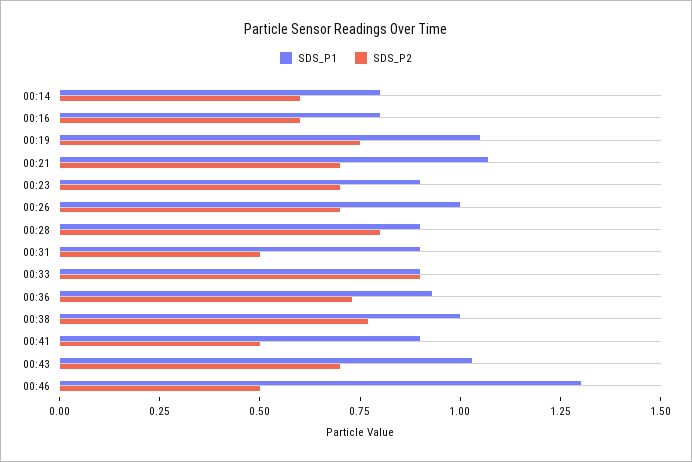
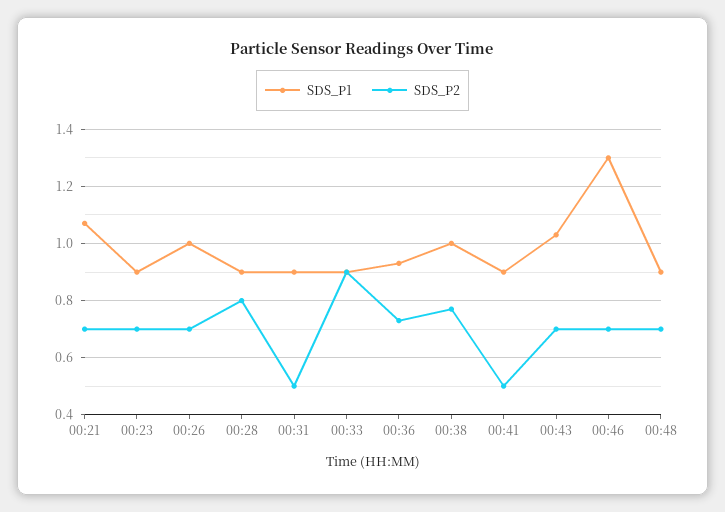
SDS_P1, 00:14: 0.8 -> none
SDS_P2, 00:14: 0.6 -> none
SDS_P1, 00:16: 0.8 -> none
SDS_P2, 00:16: 0.6 -> none
SDS_P1, 00:19: 1.05 -> none
SDS_P2, 00:19: 0.75 -> none
SDS_P2, 00:46: 0.5 -> 0.7
SDS_P1, 00:48: none -> 0.9
SDS_P2, 00:48: none -> 0.7

